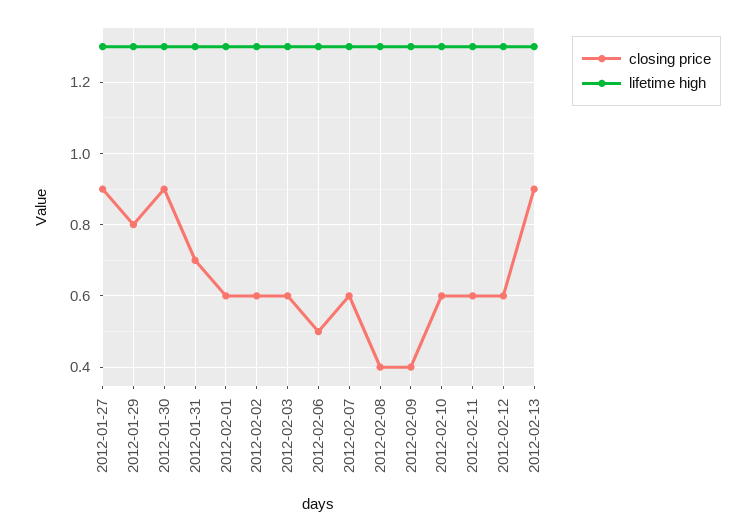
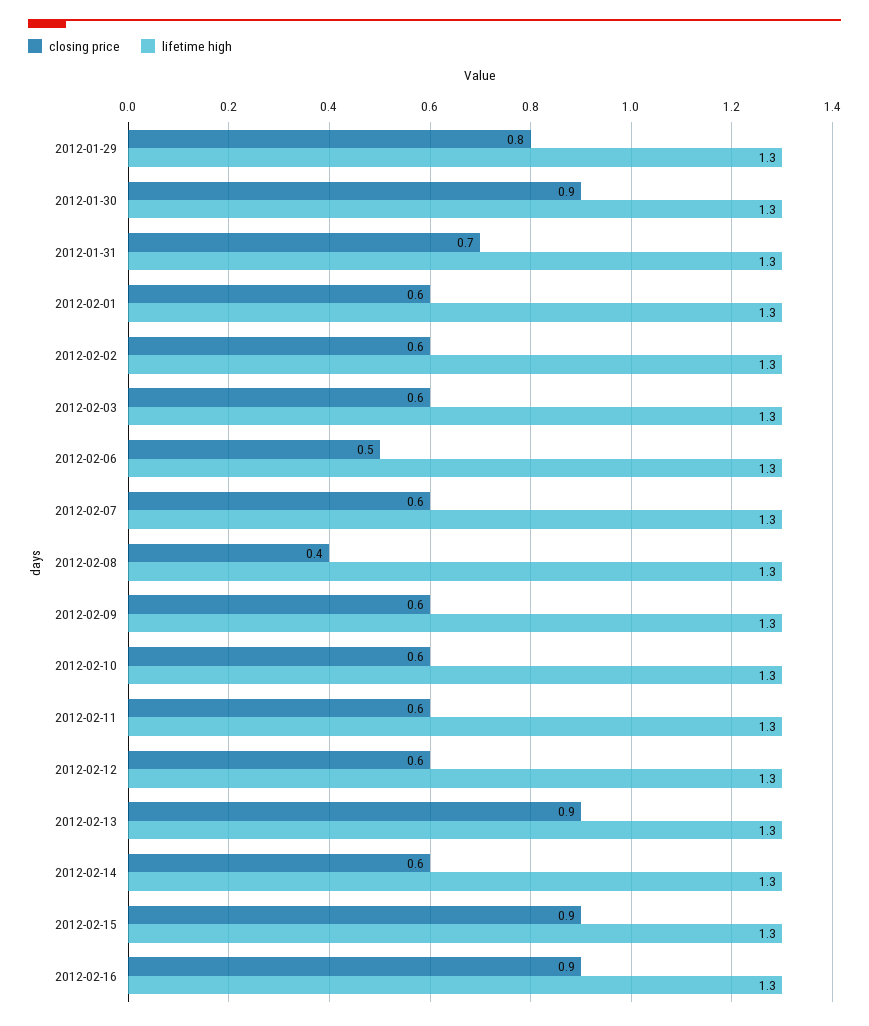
closing price, 2012-01-27: 0.9 -> none
lifetime high, 2012-01-27: 1.3 -> none
closing price, 2012-02-09: 0.4 -> 0.6
closing price, 2012-02-14: none -> 0.6
lifetime high, 2012-02-14: none -> 1.3
closing price, 2012-02-15: none -> 0.9
lifetime high, 2012-02-15: none -> 1.3
closing price, 2012-02-16: none -> 0.9
lifetime high, 2012-02-16: none -> 1.3

